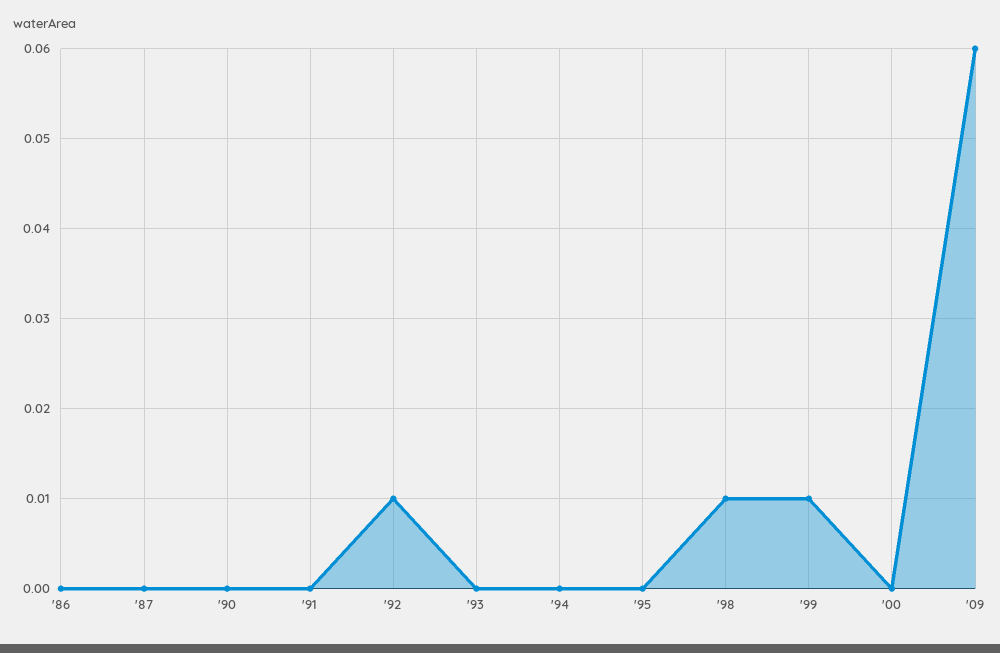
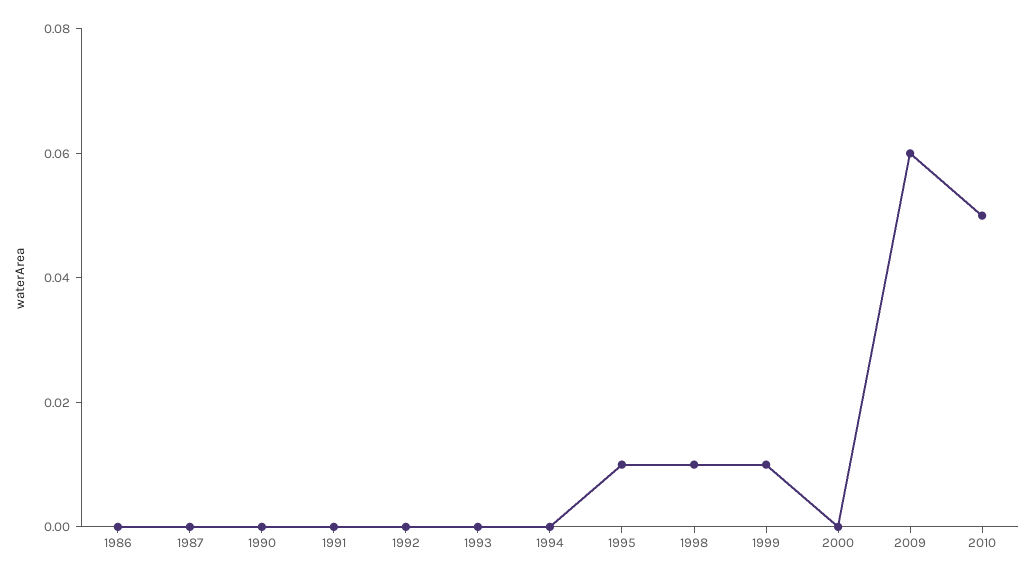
'92: 0.01 -> 0
'95: 0 -> 0.01
2010: none -> 0.05

